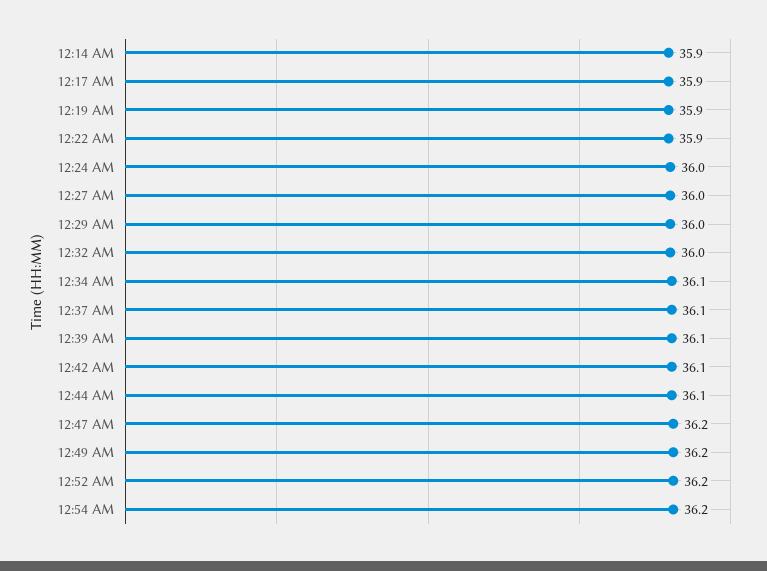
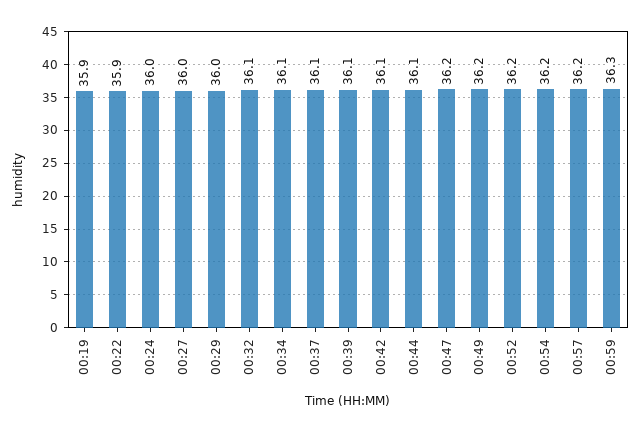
12:14 AM: 35.9 -> none
12:17 AM: 35.9 -> none
12:32 AM: 36 -> 36.1
00:57: none -> 36.2
00:59: none -> 36.3

